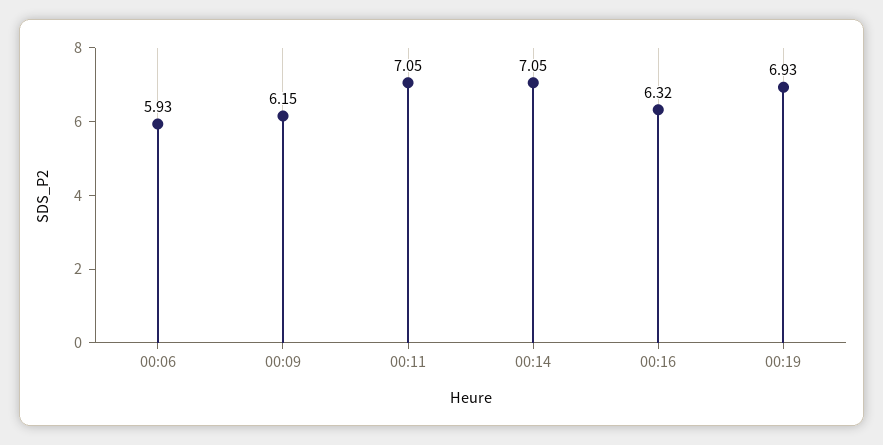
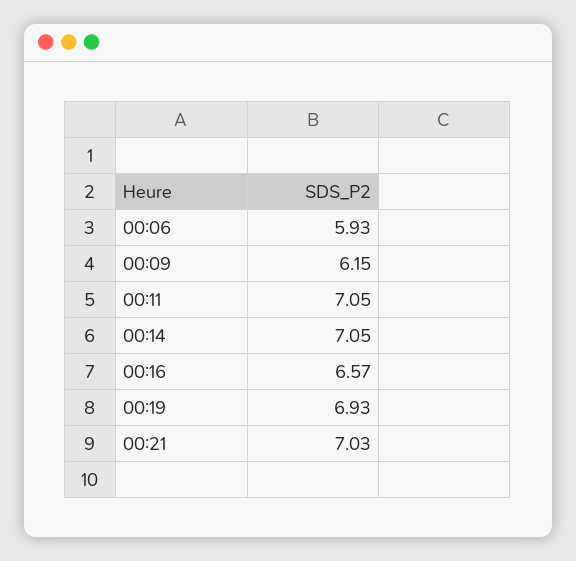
00:16: 6.32 -> 6.57
00:21: none -> 7.03

